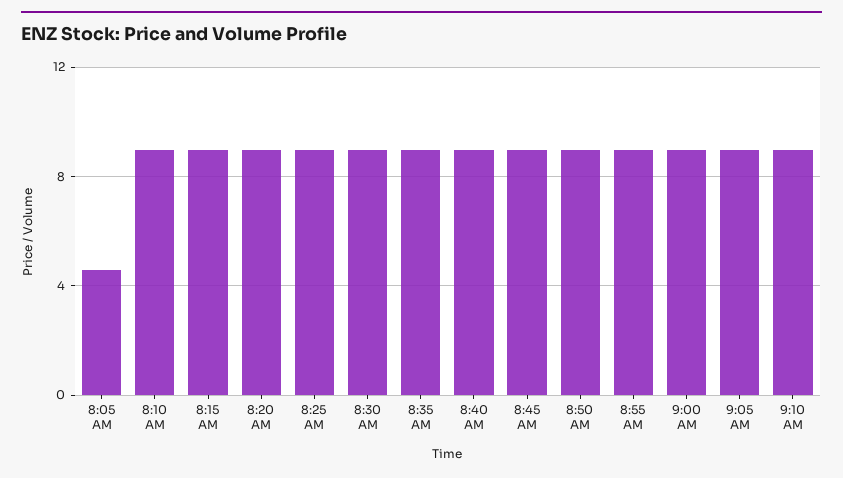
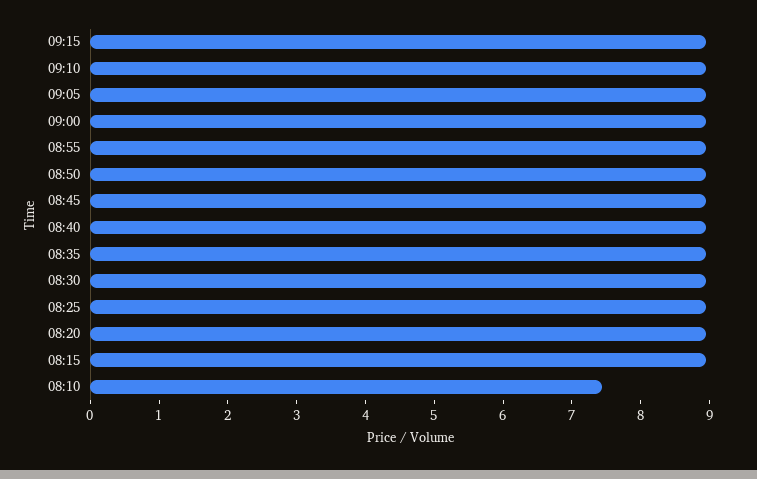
8:05 AM: 4.5 -> none
8:10 AM: 9 -> 7.4
09:15: none -> 9

